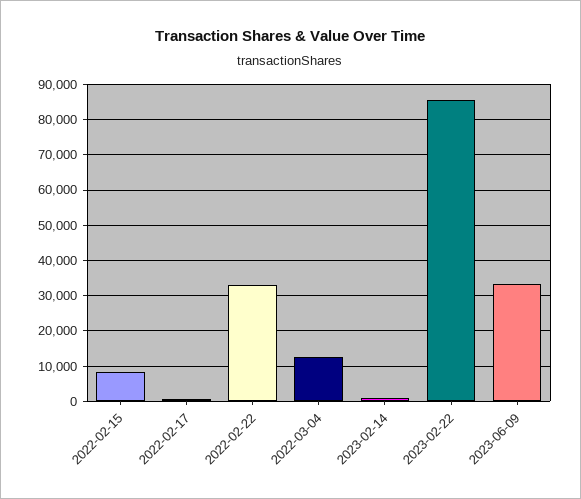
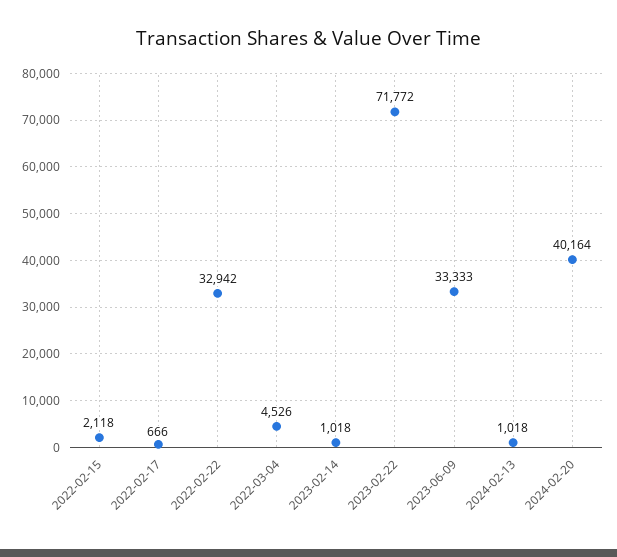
2022-02-15: 8000 -> 2118
2022-03-04: 12000 -> 4526
2023-02-22: 86000 -> 71772
2024-02-13: none -> 1018
2024-02-20: none -> 40164

